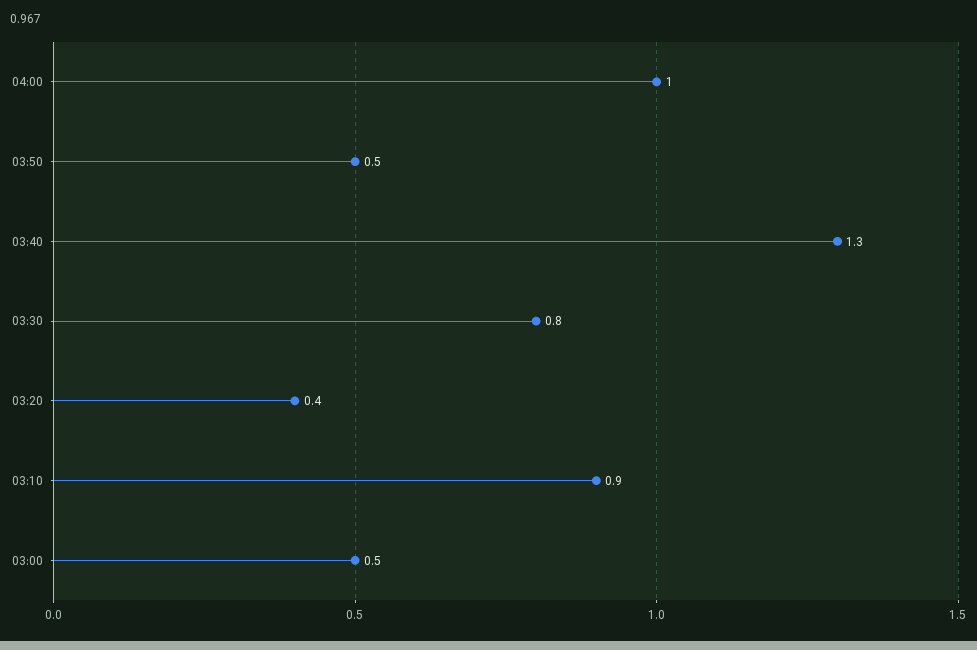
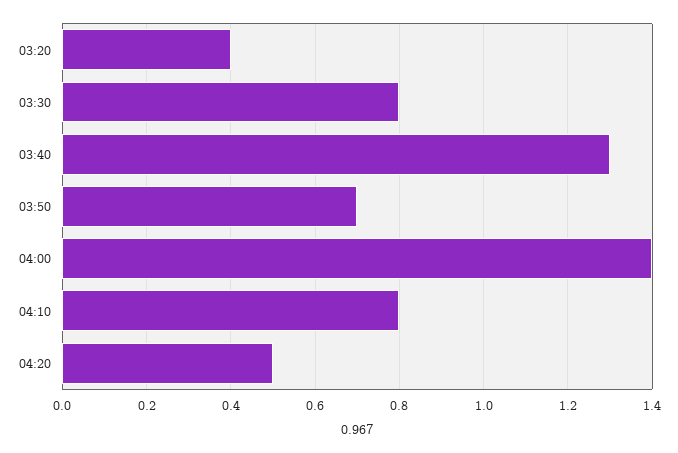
04:00: 1 -> 1.4
03:50: 0.5 -> 0.7
03:10: 0.9 -> none
03:00: 0.5 -> none
04:10: none -> 0.8
04:20: none -> 0.5

